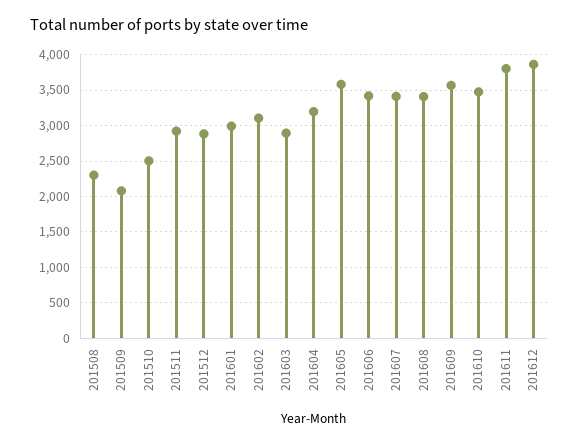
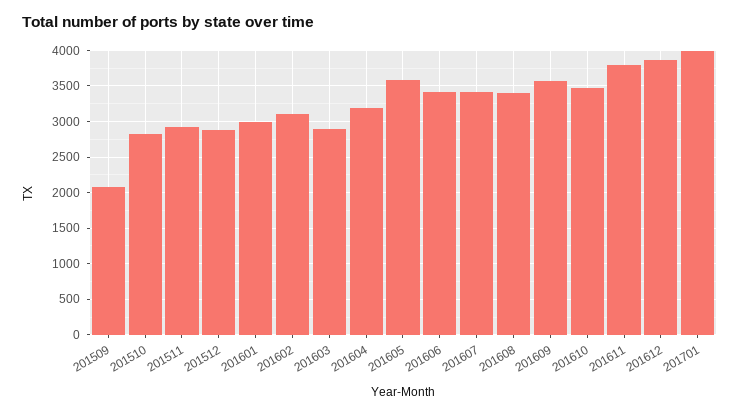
201508: 2300 -> none
201510: 2500 -> 2800
201701: none -> 4000

